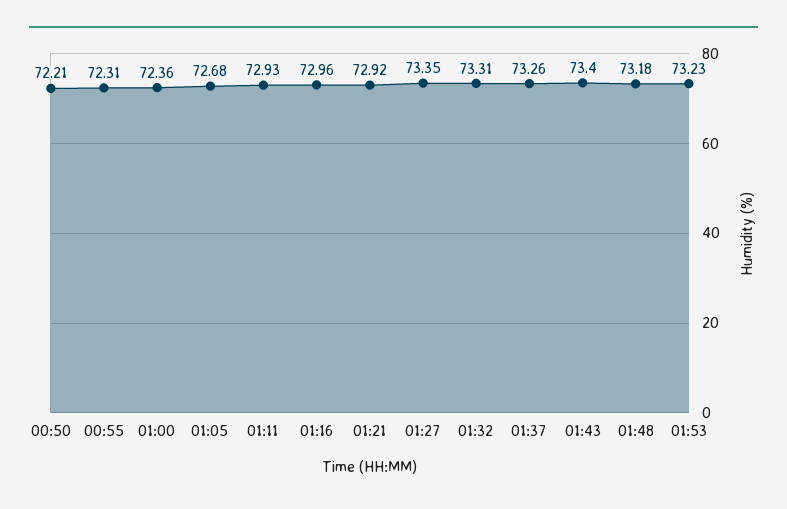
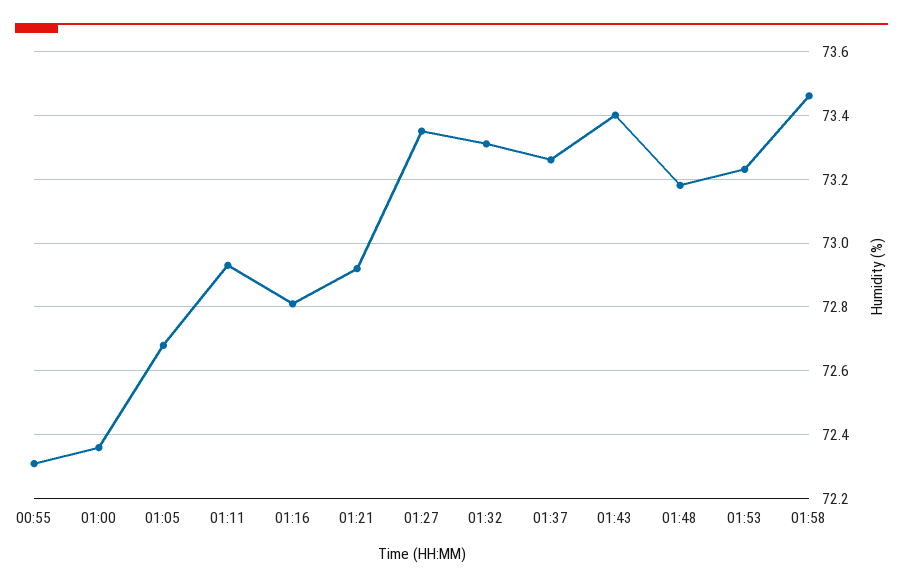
00:50: 72.21 -> none
01:16: 72.96 -> 72.8
01:58: none -> 73.45

